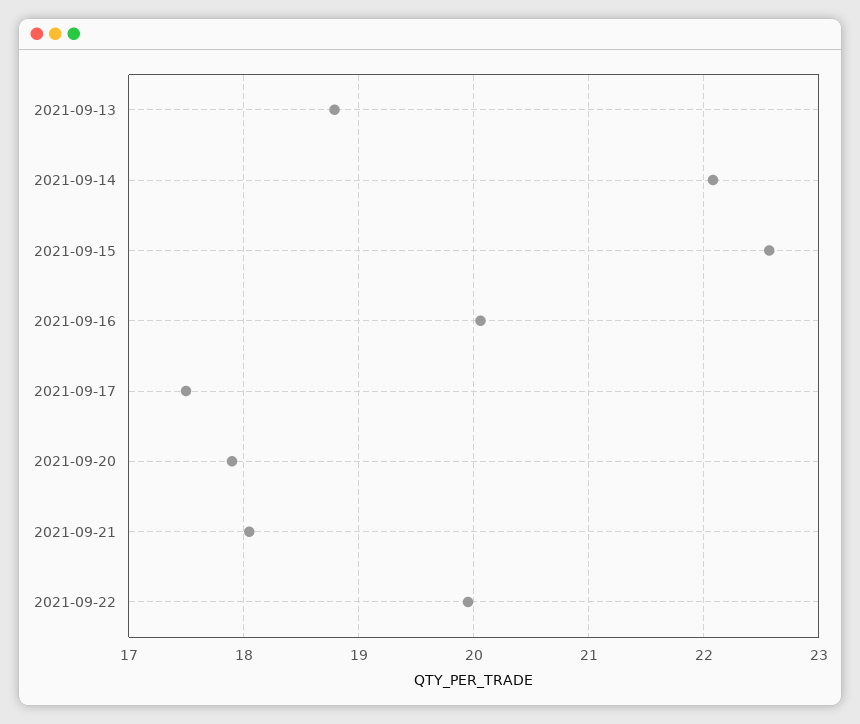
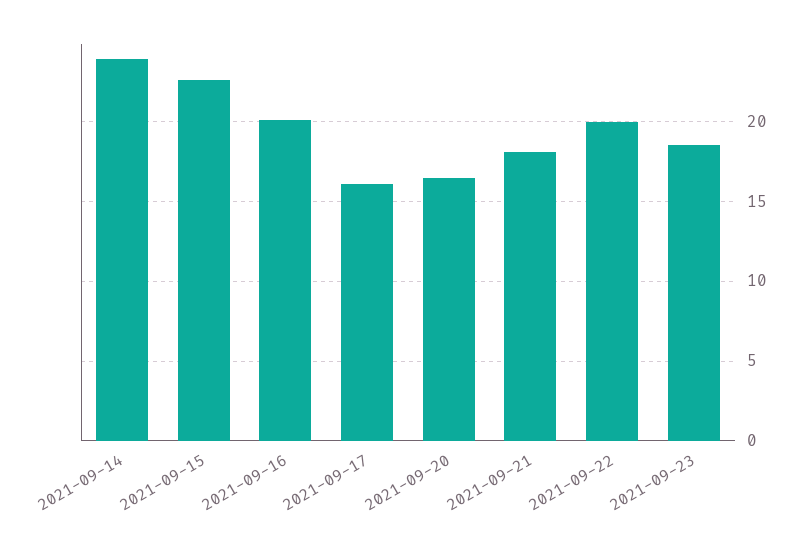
2021-09-13: 18.8 -> none
2021-09-14: 22.1 -> 24
2021-09-17: 17.5 -> 16
2021-09-20: 17.9 -> 16.5
2021-09-23: none -> 18.5

